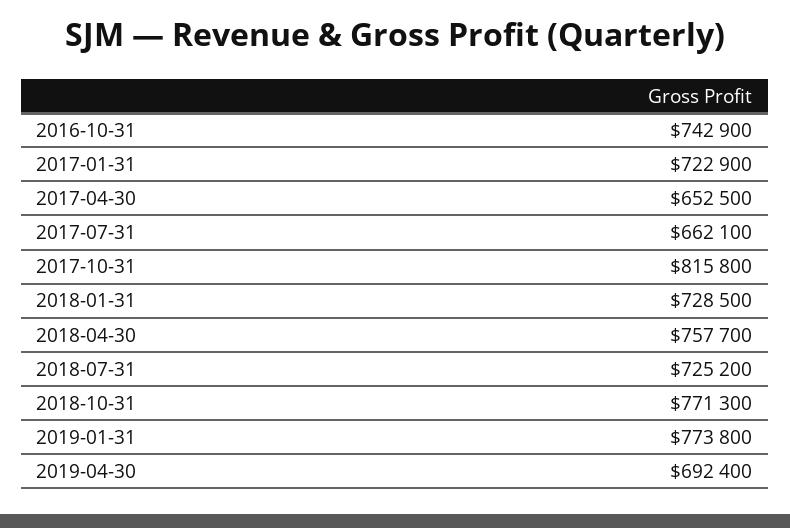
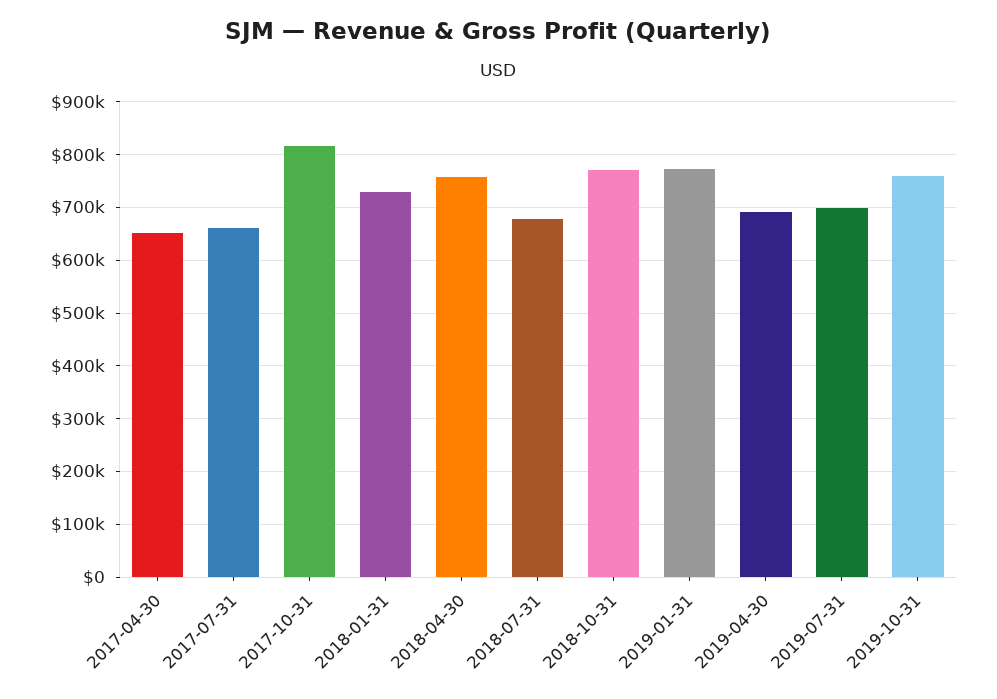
2016-10-31: 742900 -> none
2017-01-31: 722900 -> none
2018-07-31: 725200 -> 680000
2019-07-31: none -> 700000
2019-10-31: none -> 760000

